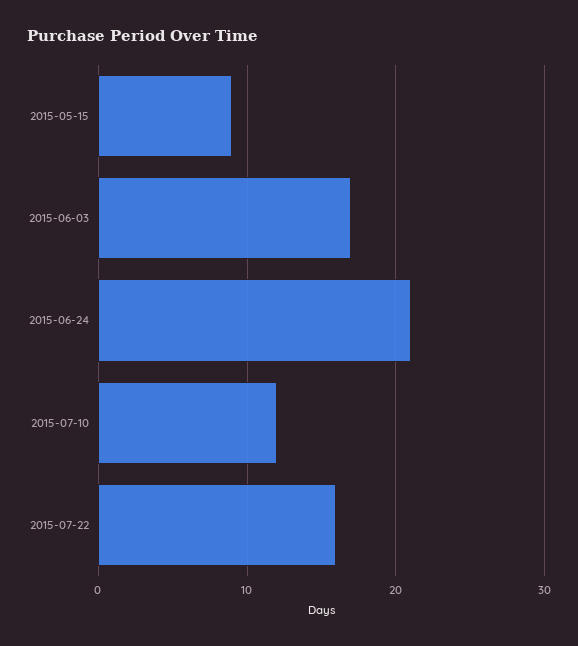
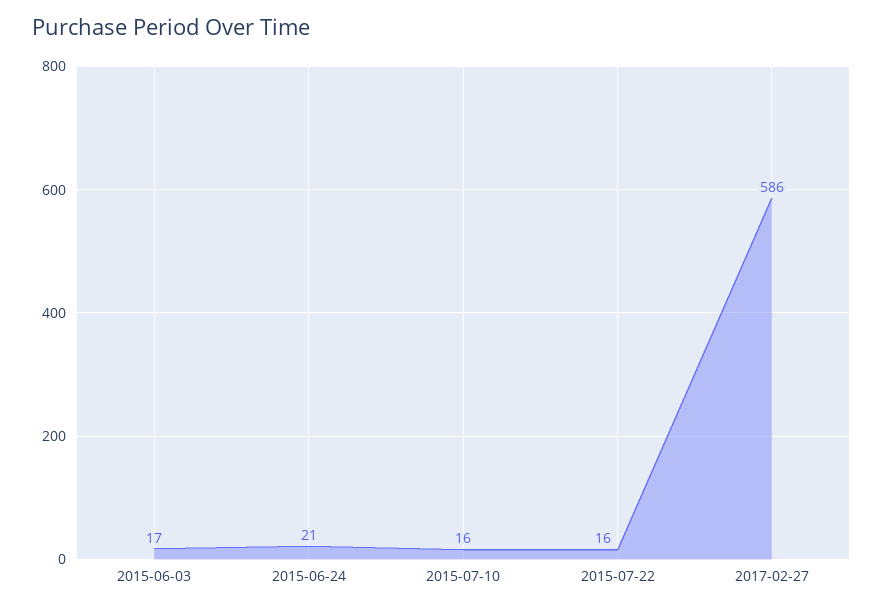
2015-05-15: 9 -> none
2015-07-10: 12 -> 16
2017-02-27: none -> 586

